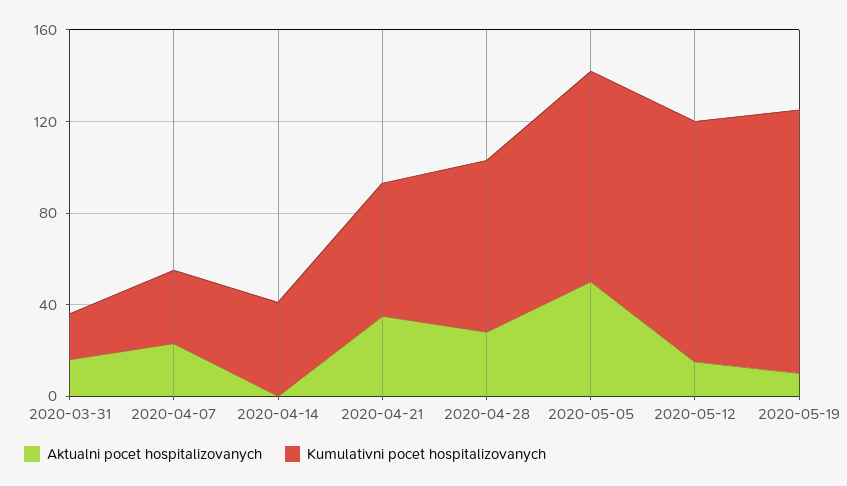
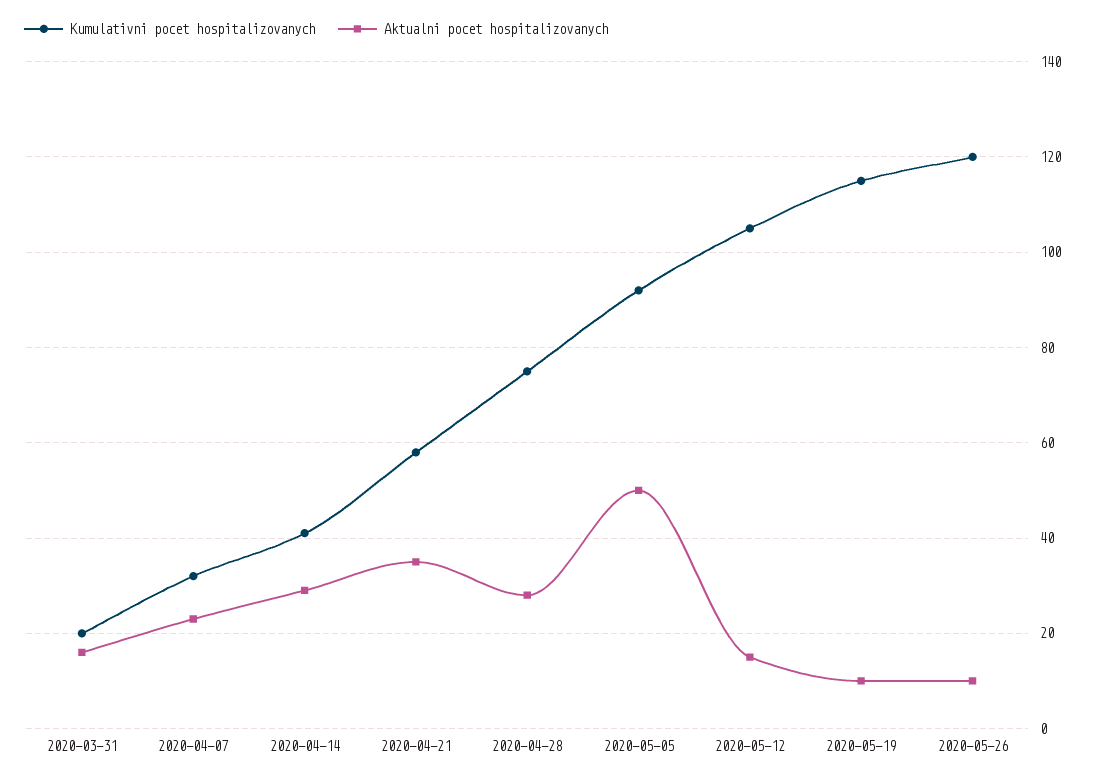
Aktualni pocet hospitalizovanych, 2020-04-14: 0 -> 30
Kumulativni pocet hospitalizovanych, 2020-05-26: none -> 120
Aktualni pocet hospitalizovanych, 2020-05-26: none -> 10

